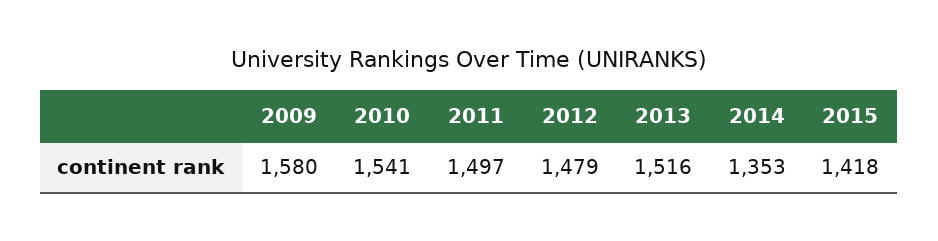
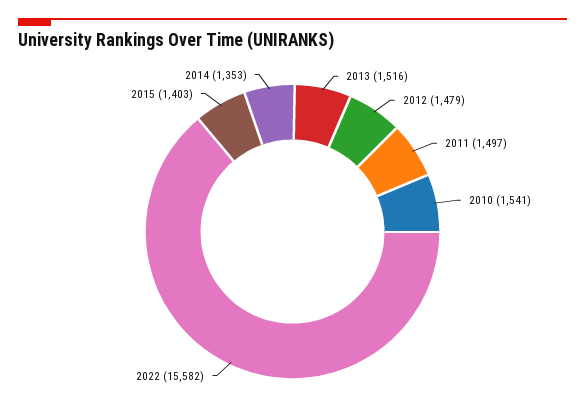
2009: 1580 -> none
2015: 1418 -> 1403
2022: none -> 15582

